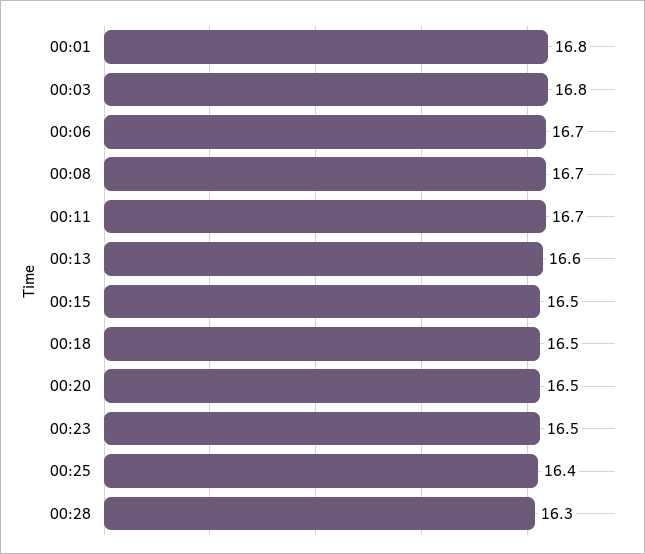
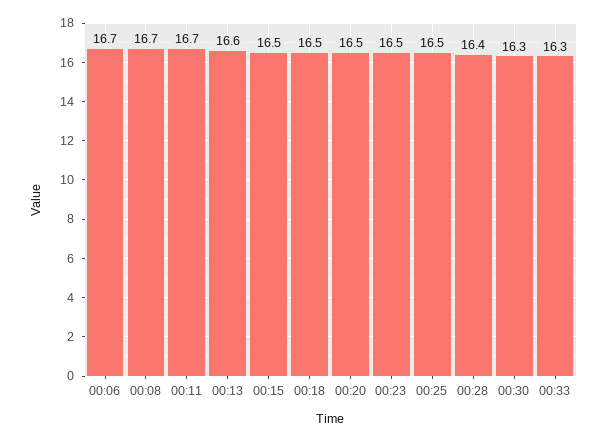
00:01: 16.8 -> none
00:03: 16.8 -> none
00:25: 16.4 -> 16.5
00:28: 16.3 -> 16.4
00:30: none -> 16.3
00:33: none -> 16.3

